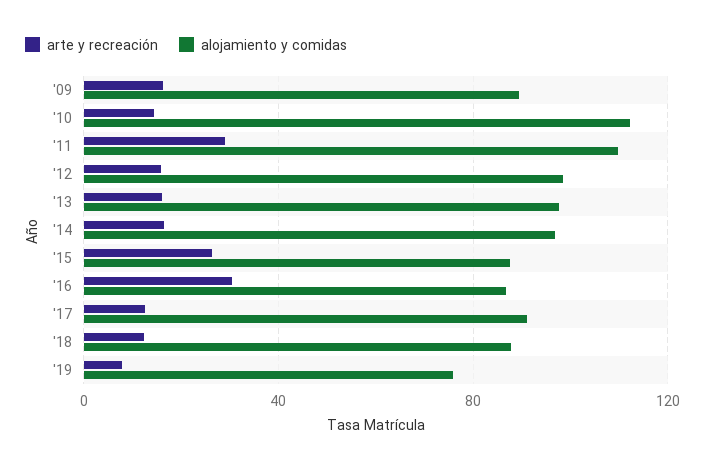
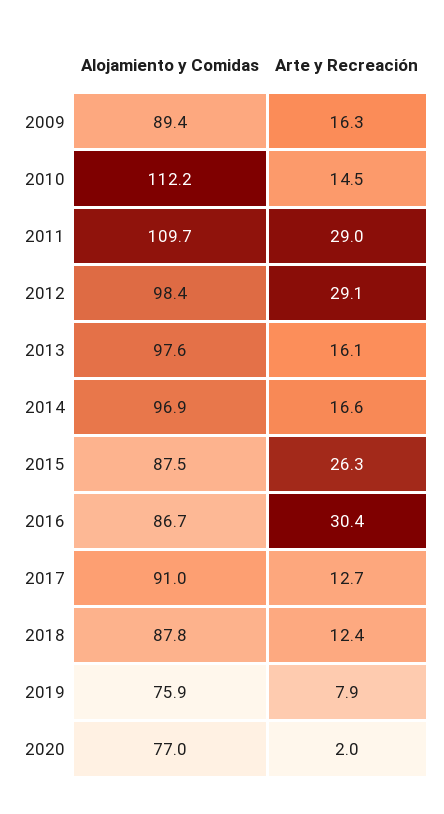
arte y recreación, '12: 15 -> 29.1
alojamiento y comidas, 2020: none -> 77
arte y recreación, 2020: none -> 2

